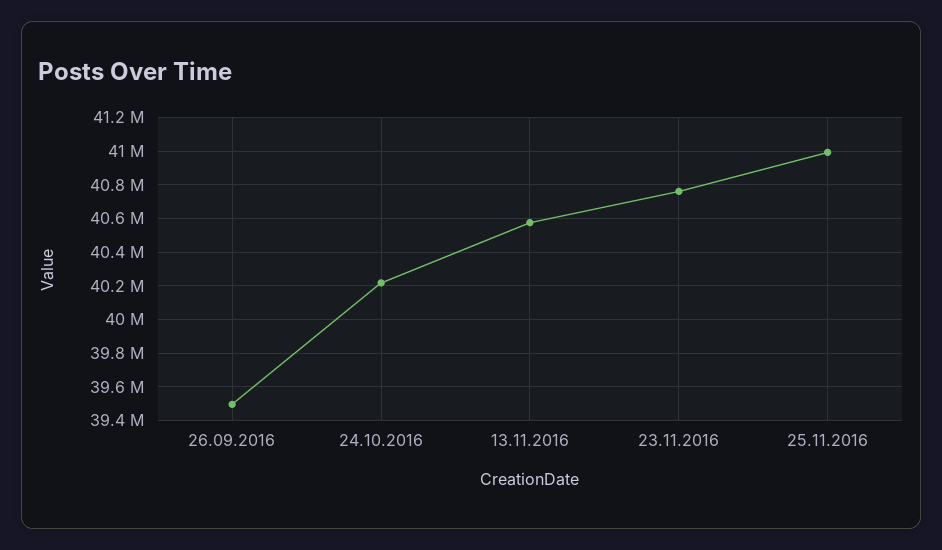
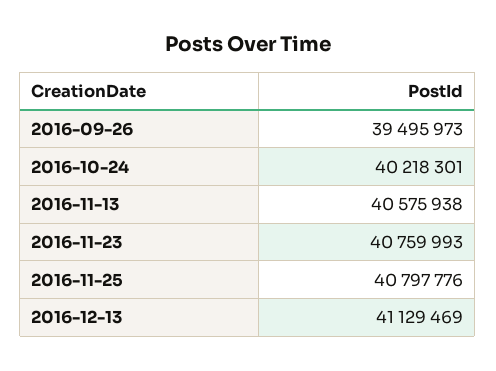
25.11.2016: 41000000 -> 40797776
2016-12-13: none -> 41129469

